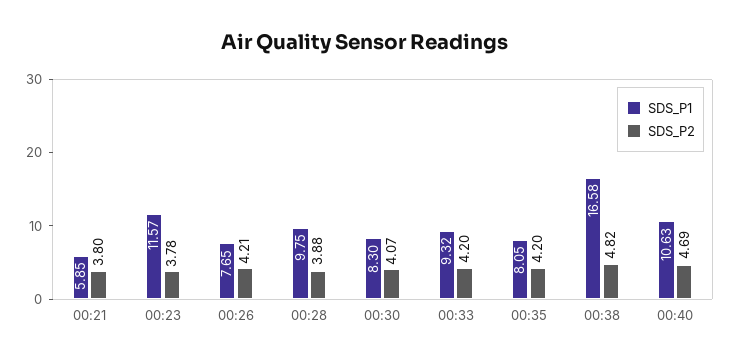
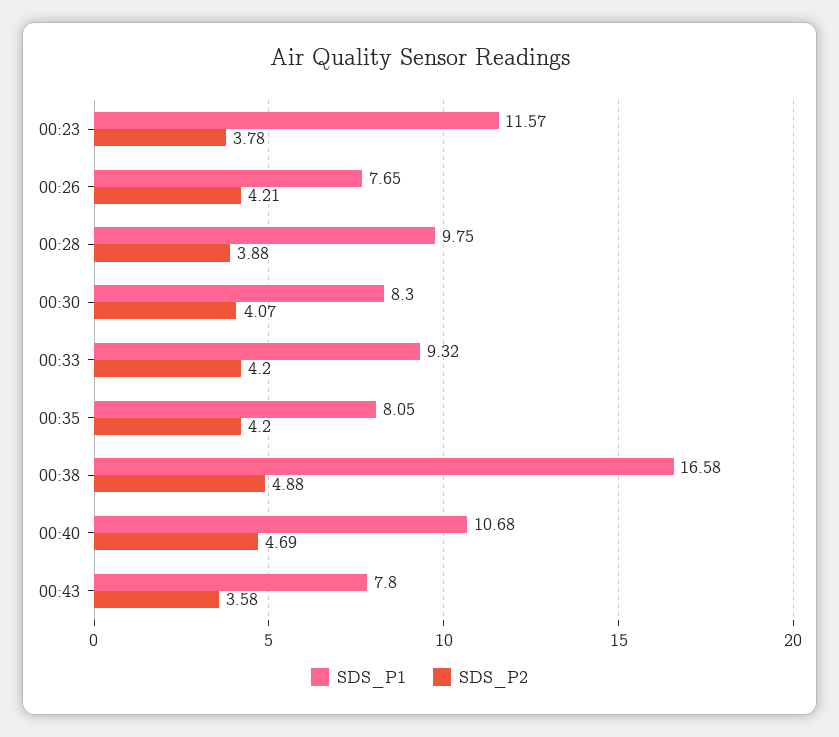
SDS_P1, 00:21: 5.85 -> none
SDS_P2, 00:21: 3.8 -> none
SDS_P2, 00:38: 4.82 -> 4.88
SDS_P1, 00:40: 10.63 -> 10.68
SDS_P1, 00:43: none -> 7.8
SDS_P2, 00:43: none -> 3.58

